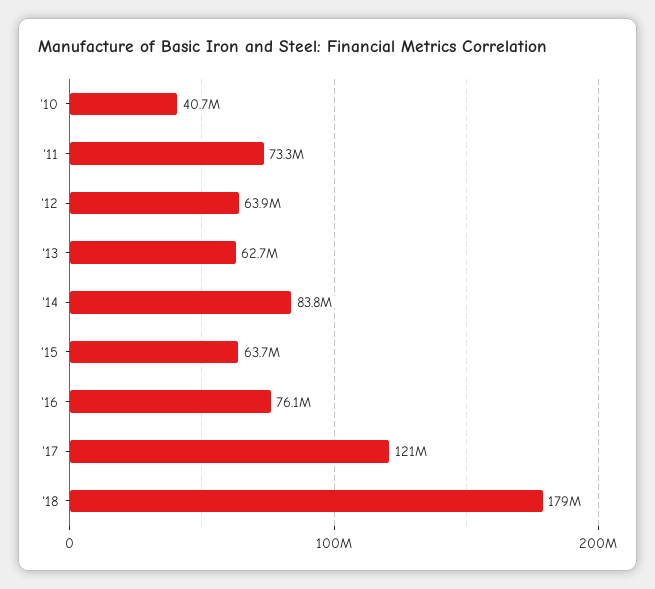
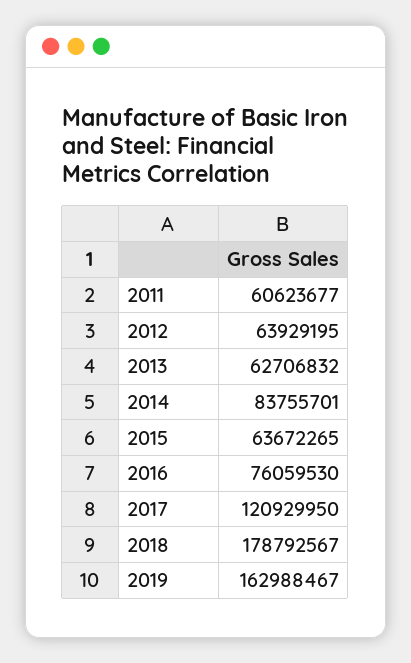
'10: 40700000 -> none
'11: 73300000 -> 60623677
2019: none -> 162988467

